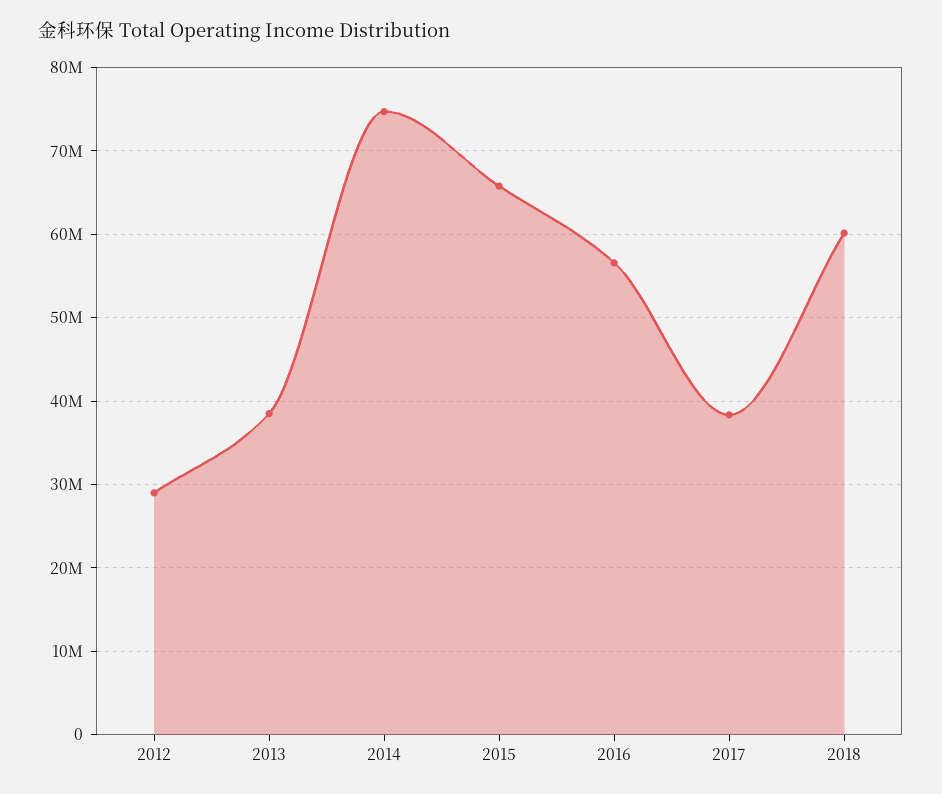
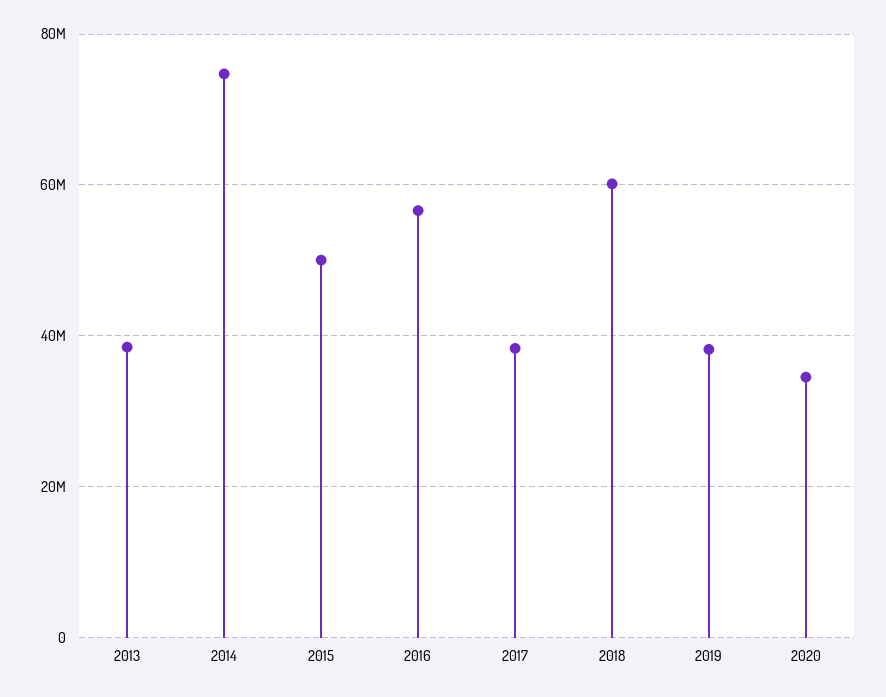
2012: 29000000 -> none
2015: 66000000 -> 50000000
2019: none -> 38000000
2020: none -> 34000000

